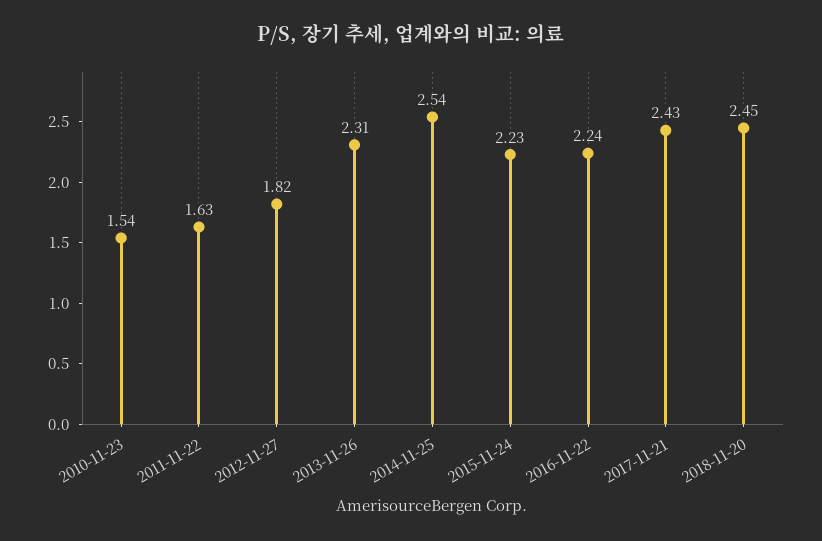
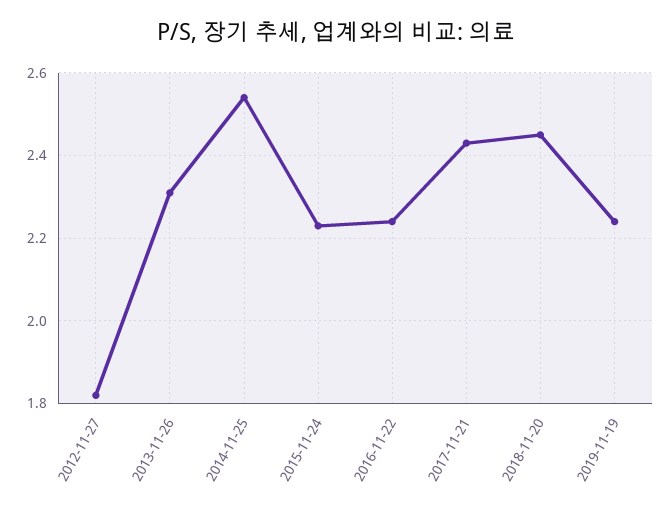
2010-11-23: 1.54 -> none
2011-11-22: 1.63 -> none
2019-11-19: none -> 2.25

